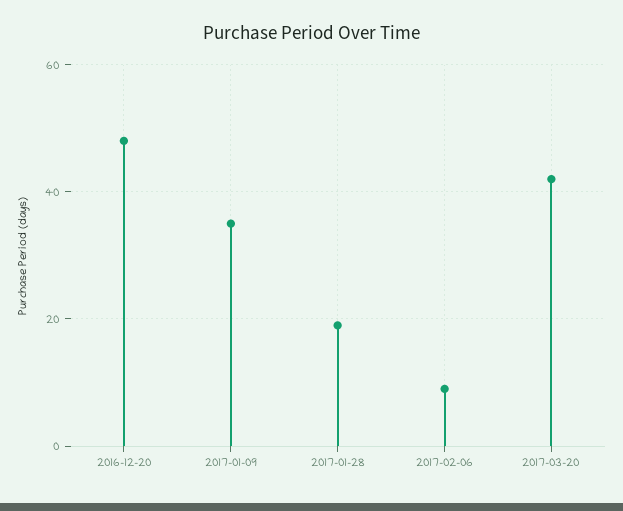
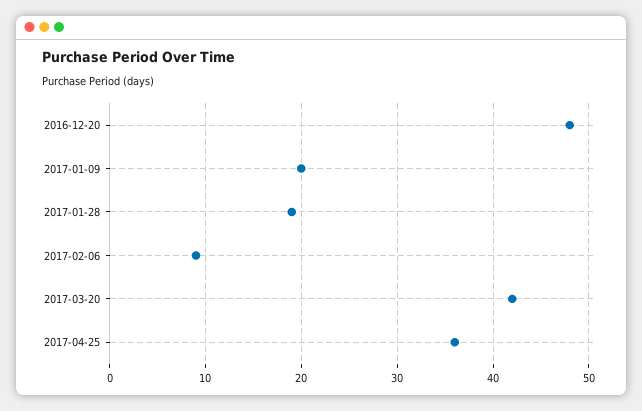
2017-01-09: 35 -> 20
2017-04-25: none -> 36

